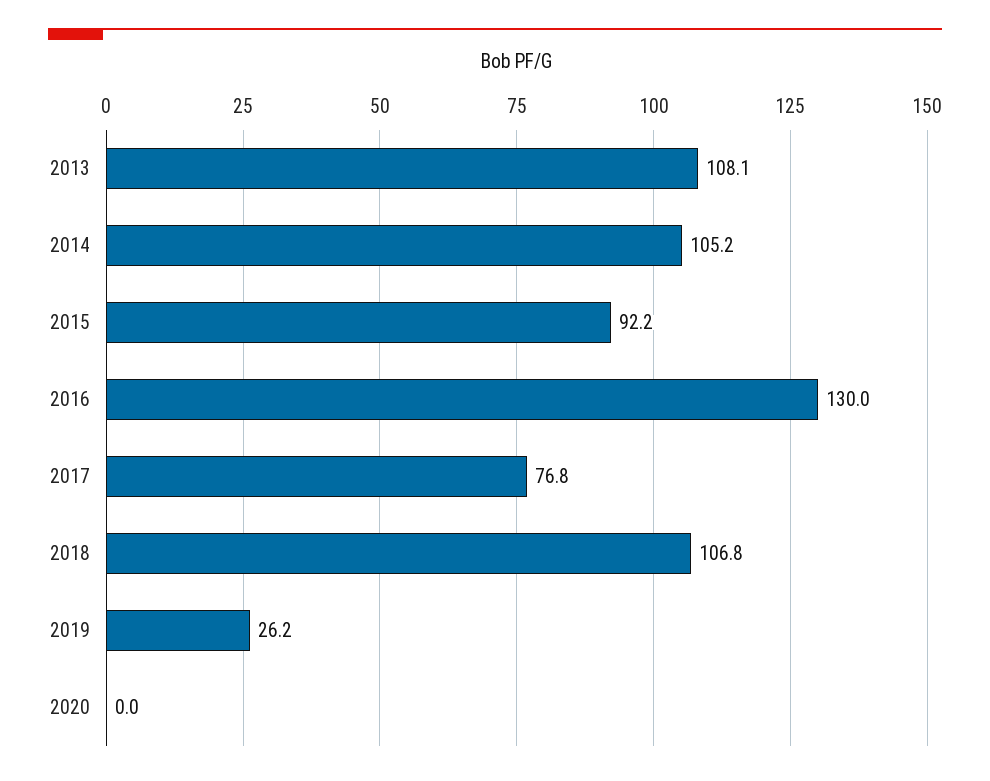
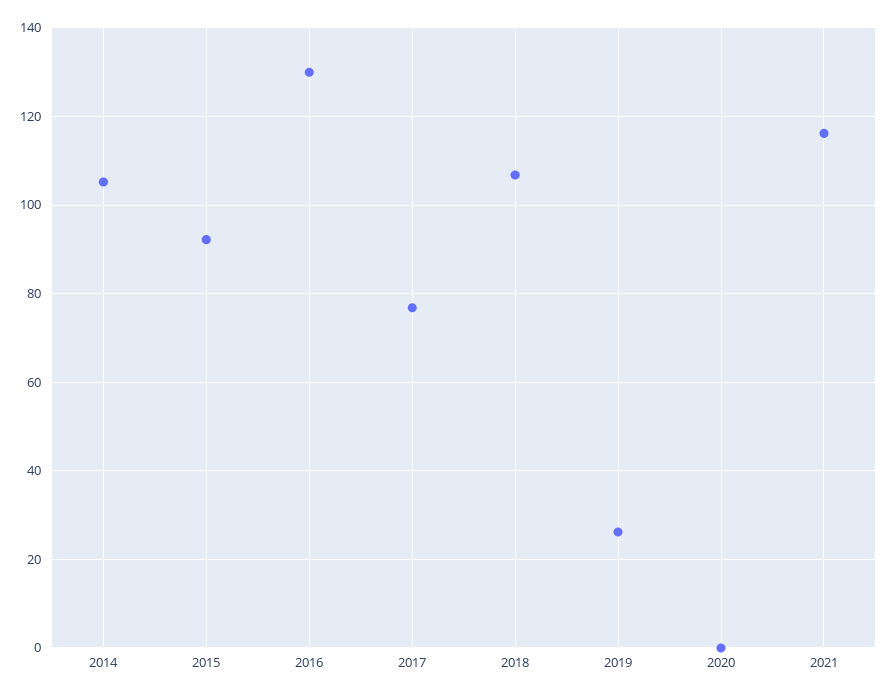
2013: 108.1 -> none
2021: none -> 116

